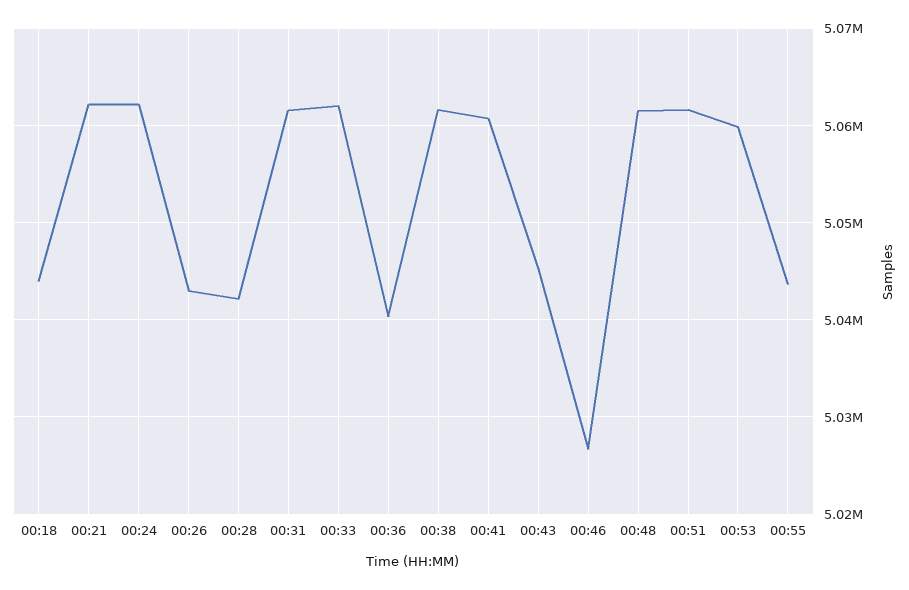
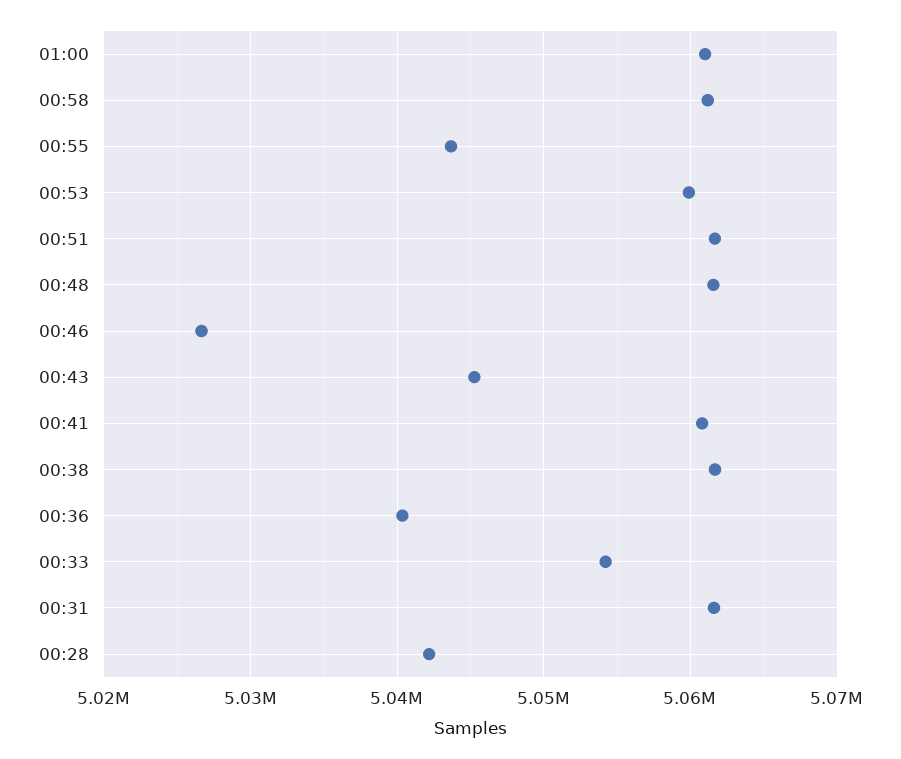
00:18: 5044000 -> none
00:21: 5062000 -> none
00:24: 5062000 -> none
00:26: 5043000 -> none
00:33: 5062000 -> 5054000
01:00: none -> 5061000
00:58: none -> 5061000

